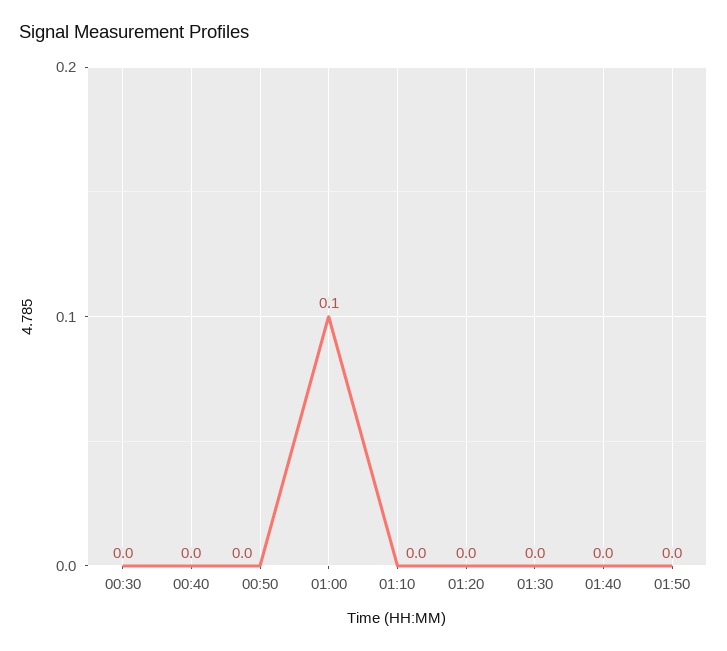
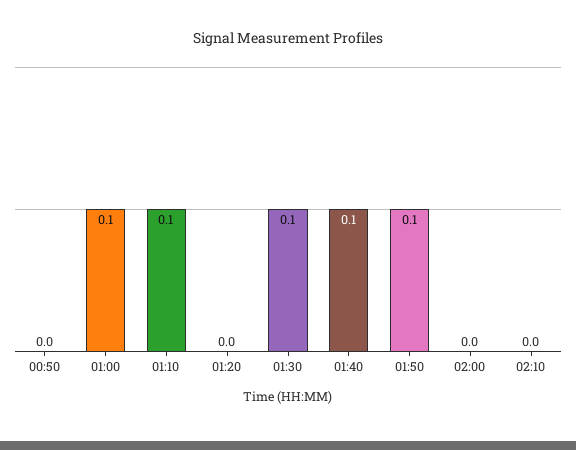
00:30: 0 -> none
00:40: 0 -> none
01:10: 0 -> 0.1
01:30: 0 -> 0.1
01:40: 0 -> 0.1
01:50: 0 -> 0.1
02:00: none -> 0
02:10: none -> 0

